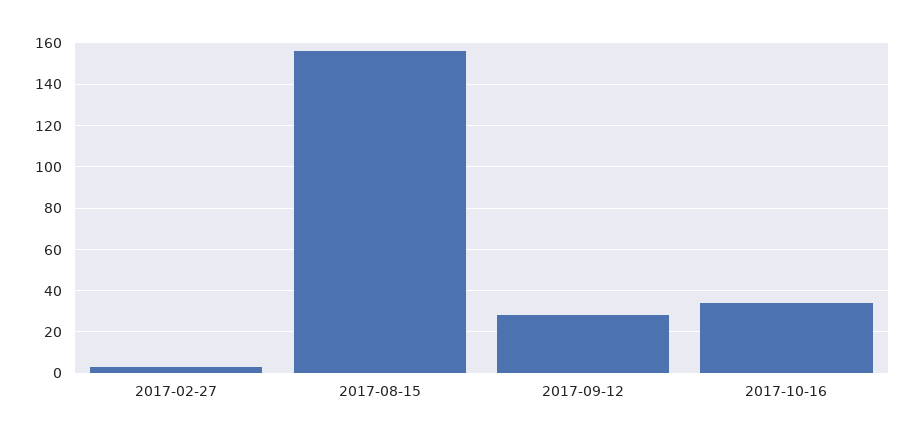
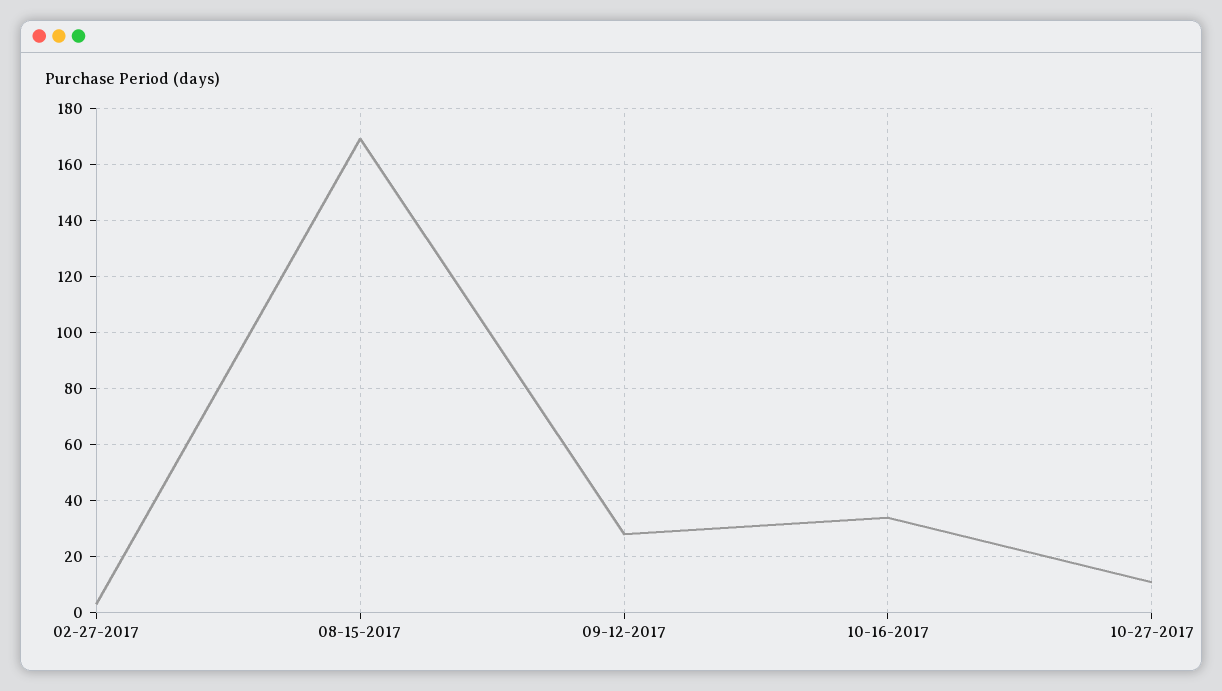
2017-08-15: 155 -> 170
10-27-2017: none -> 10

